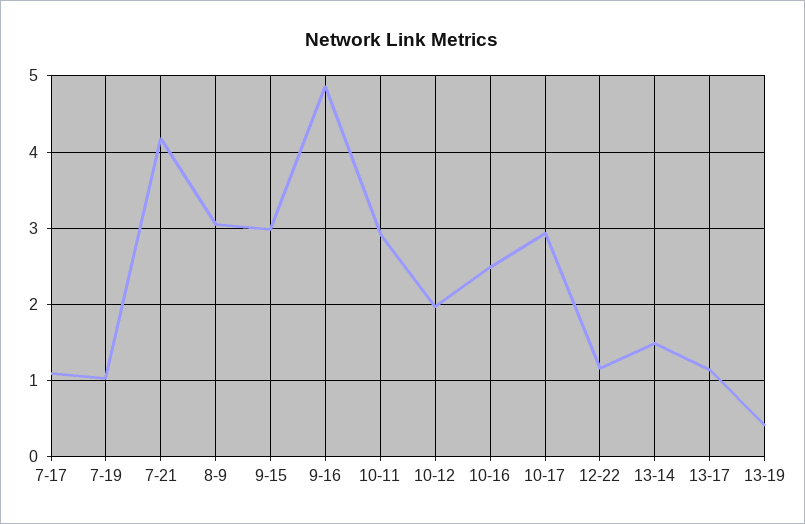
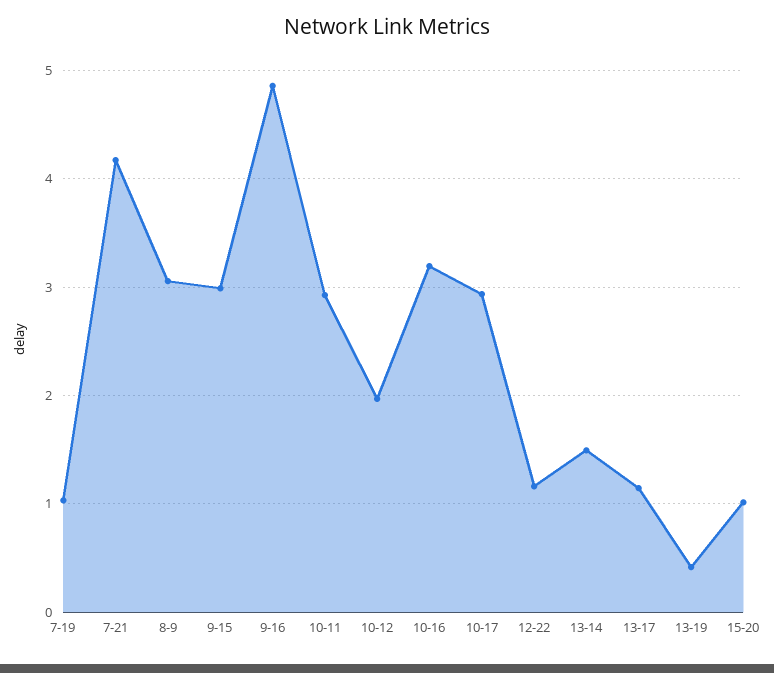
7-17: 1.1 -> none
10-16: 2.5 -> 3.2
15-20: none -> 1

